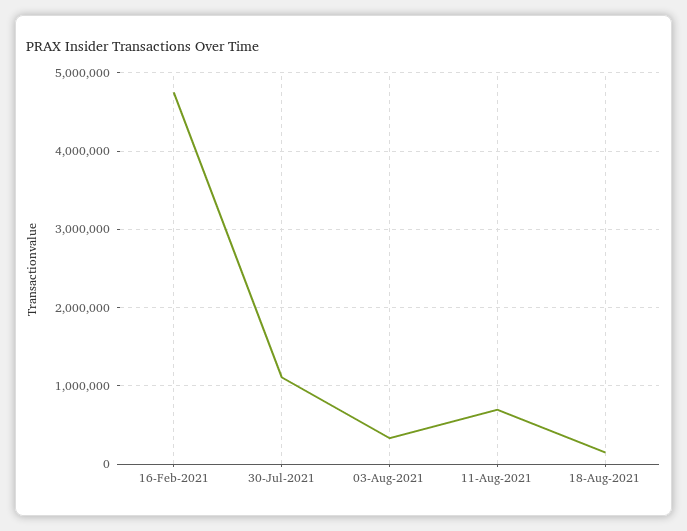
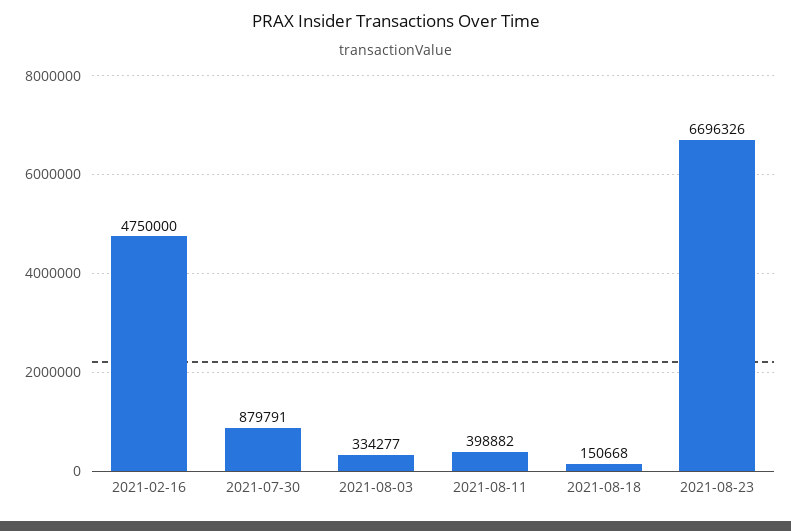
30-Jul-2021: 1100000 -> 879791
11-Aug-2021: 700000 -> 398882
2021-08-23: none -> 6696326

